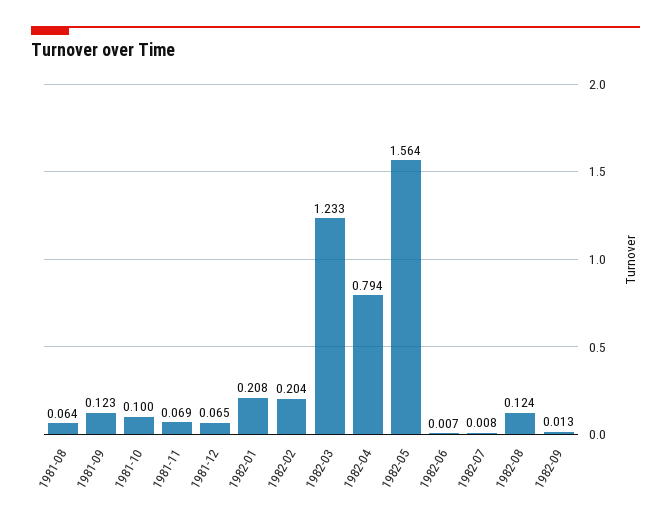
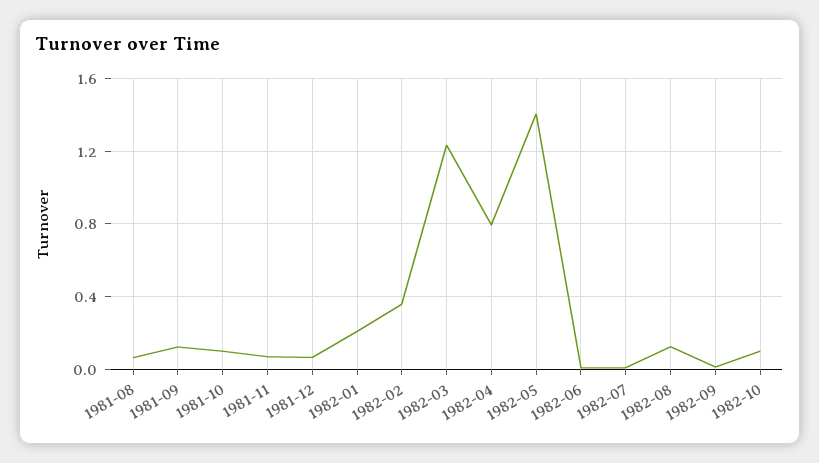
1982-02: 0.204 -> 0.35
1982-05: 1.564 -> 1.4
1982-10: none -> 0.1

